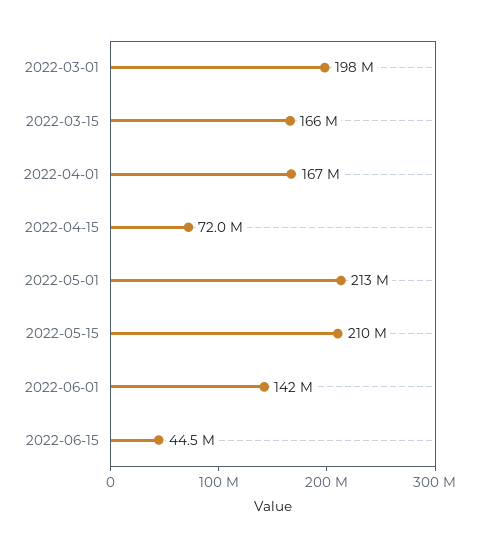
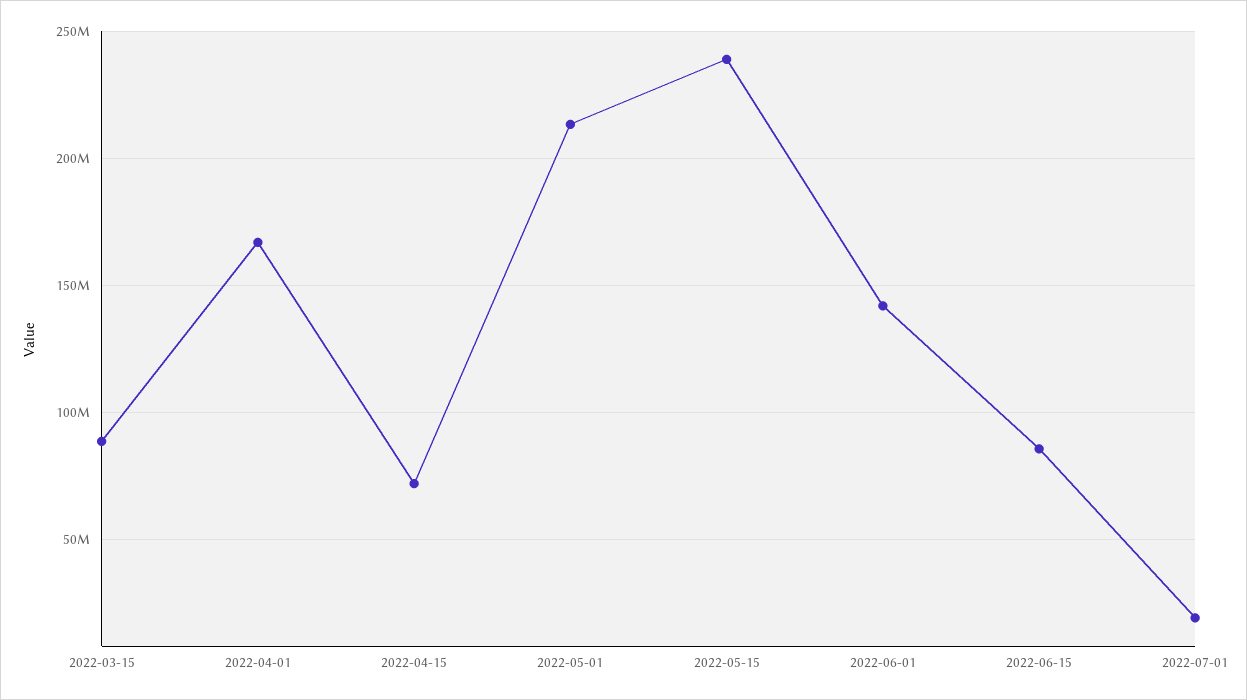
2022-03-01: 198000000 -> none
2022-03-15: 166000000 -> 90000000
2022-05-15: 210000000 -> 240000000
2022-06-15: 44500000 -> 85000000
2022-07-01: none -> 20000000

